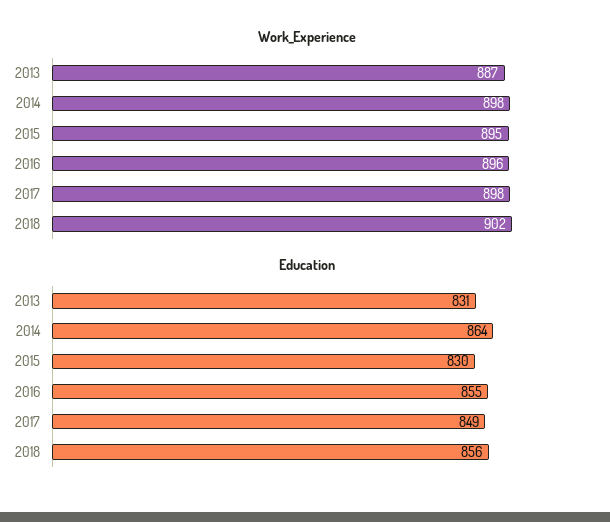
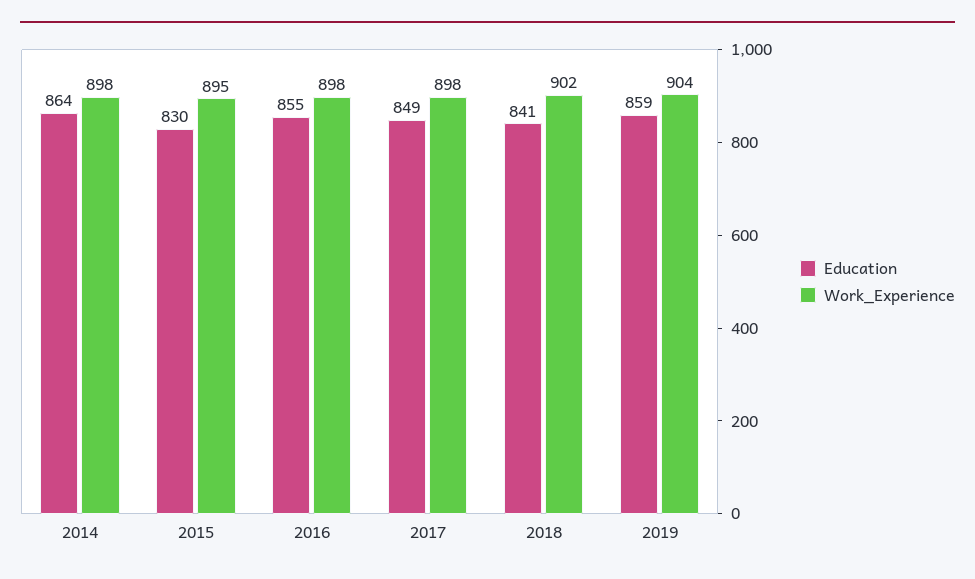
Work_Experience, 2013: 887 -> none
Work_Experience, 2016: 896 -> 898
Education, 2013: 831 -> none
Education, 2018: 856 -> 841
Education, 2019: none -> 859
Work_Experience, 2019: none -> 904

